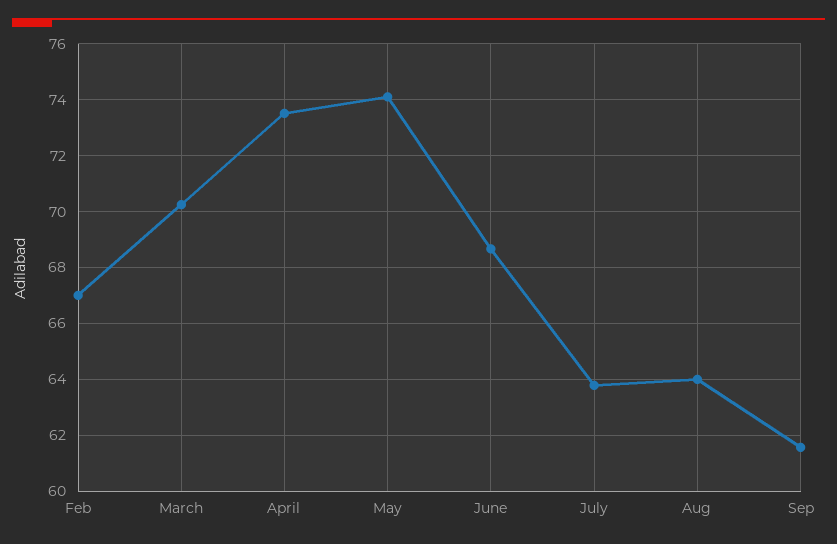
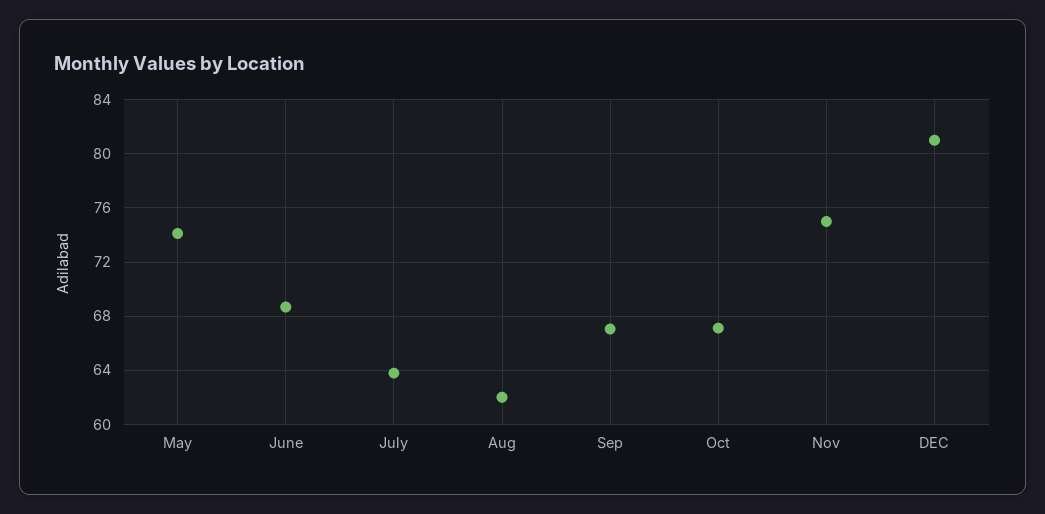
Feb: 67 -> none
March: 70.25 -> none
April: 73.5 -> none
Aug: 64 -> 62
Sep: 61.5 -> 67
Oct: none -> 67
Nov: none -> 75
DEC: none -> 81

